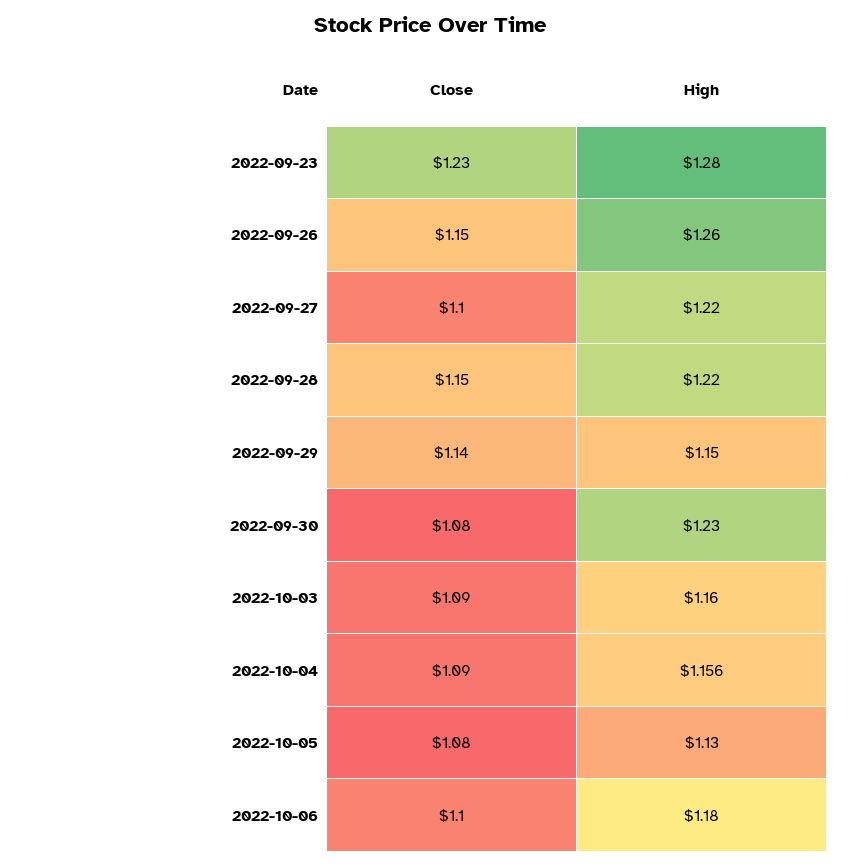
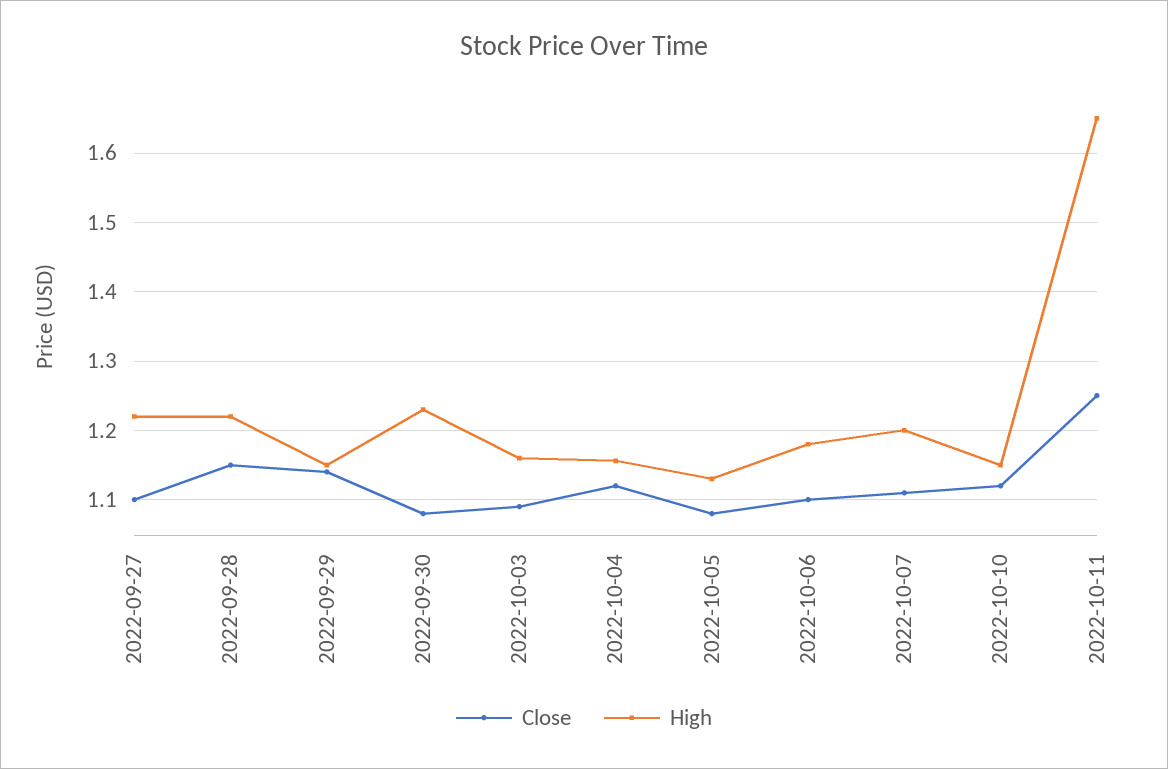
Close, 2022-09-23: 1.23 -> none
High, 2022-09-23: 1.28 -> none
Close, 2022-09-26: 1.15 -> none
High, 2022-09-26: 1.26 -> none
Close, 2022-10-04: 1.09 -> 1.12
Close, 2022-10-07: none -> 1.11
High, 2022-10-07: none -> 1.2
Close, 2022-10-10: none -> 1.12
High, 2022-10-10: none -> 1.15
Close, 2022-10-11: none -> 1.25
High, 2022-10-11: none -> 1.65

